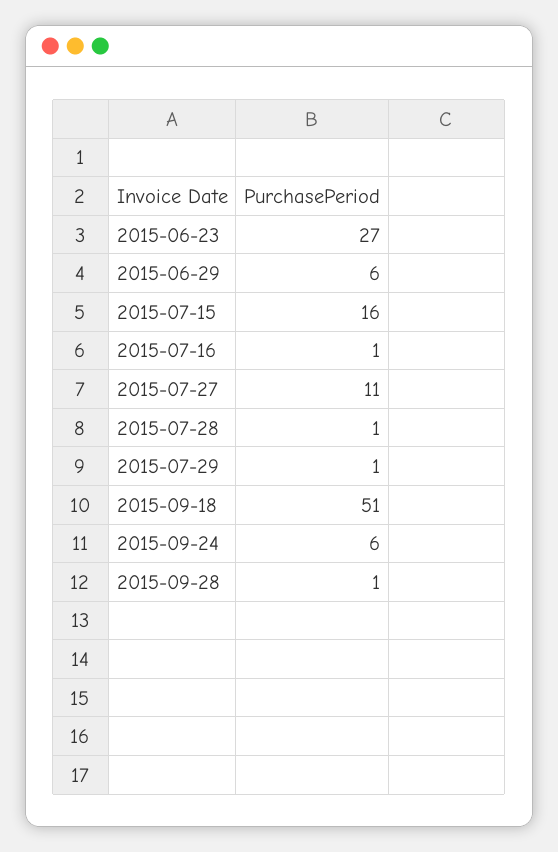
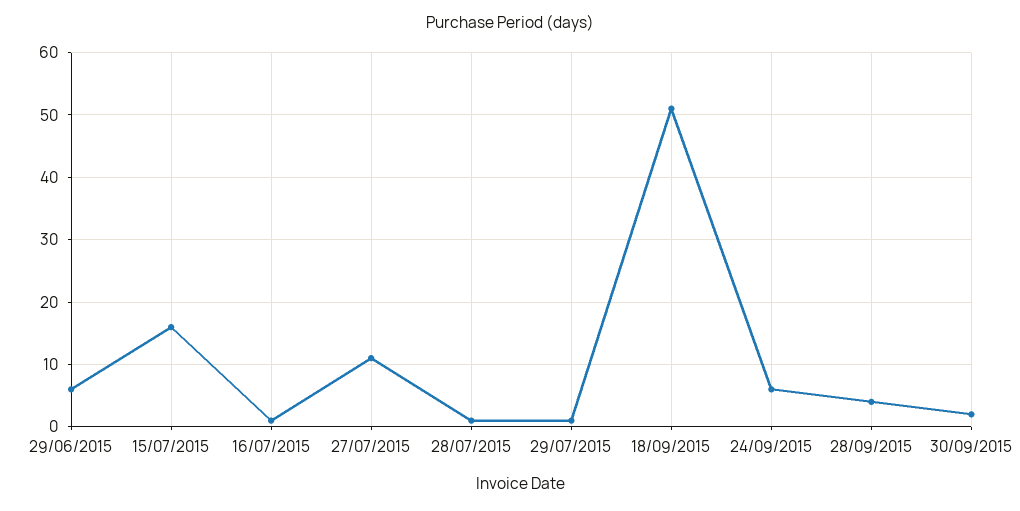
2015-06-23: 27 -> none
2015-09-28: 1 -> 4
30/09/2015: none -> 2

